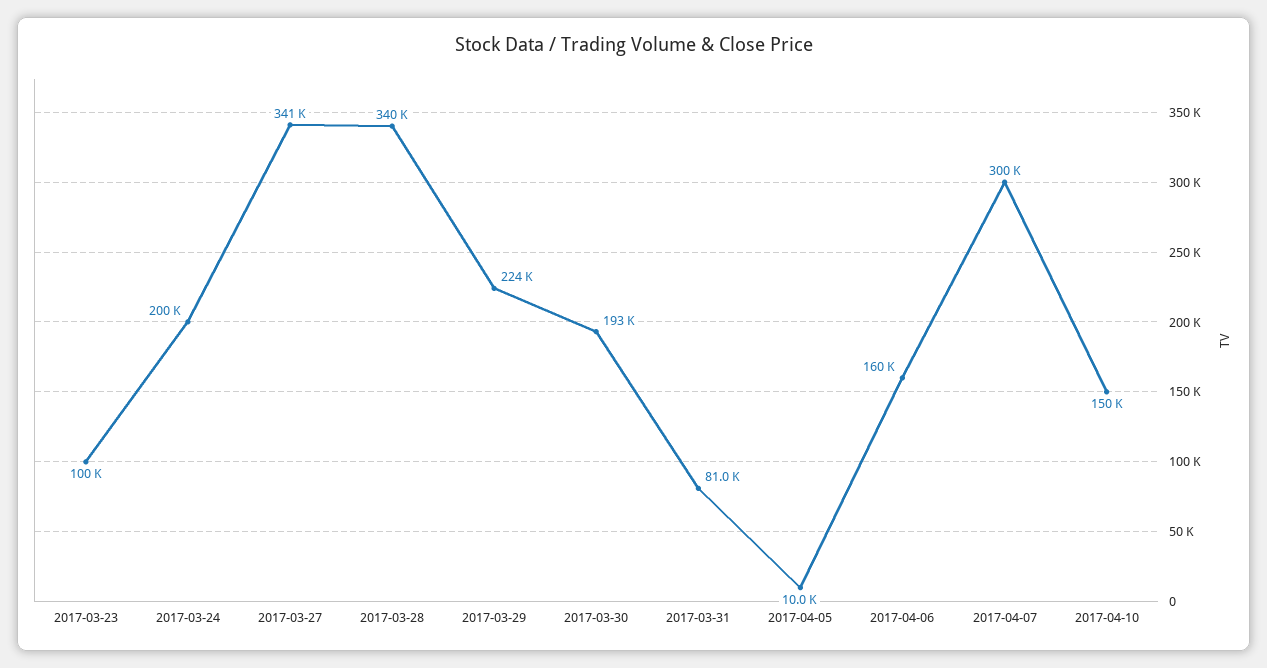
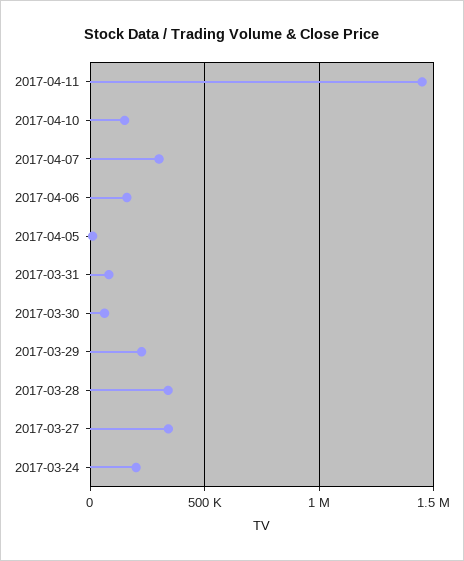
2017-03-23: 100000 -> none
2017-03-30: 193000 -> 50000
2017-04-11: none -> 1450000

